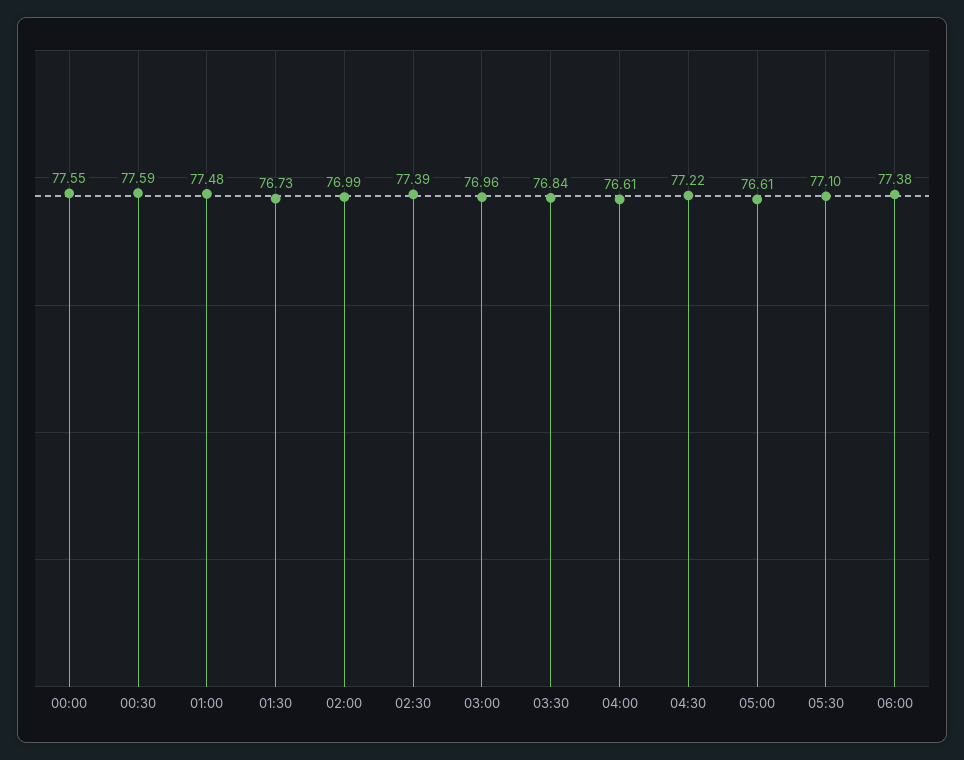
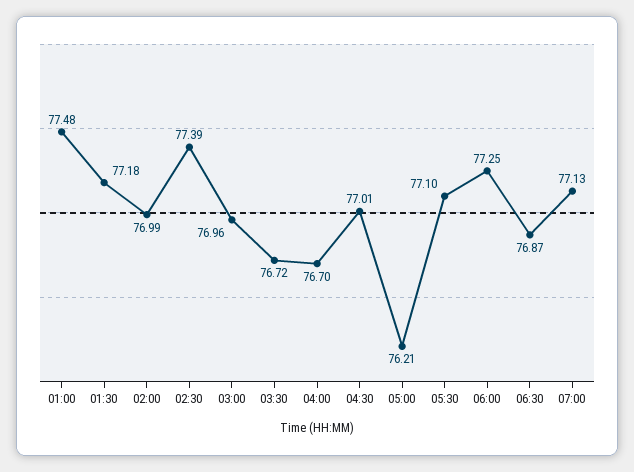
00:00: 77.55 -> none
00:30: 77.59 -> none
01:30: 76.73 -> 77.18
03:30: 76.84 -> 76.72
04:00: 76.61 -> 76.7
04:30: 77.22 -> 77.01
05:00: 76.61 -> 76.21
06:00: 77.38 -> 77.25
06:30: none -> 76.87
07:00: none -> 77.13

